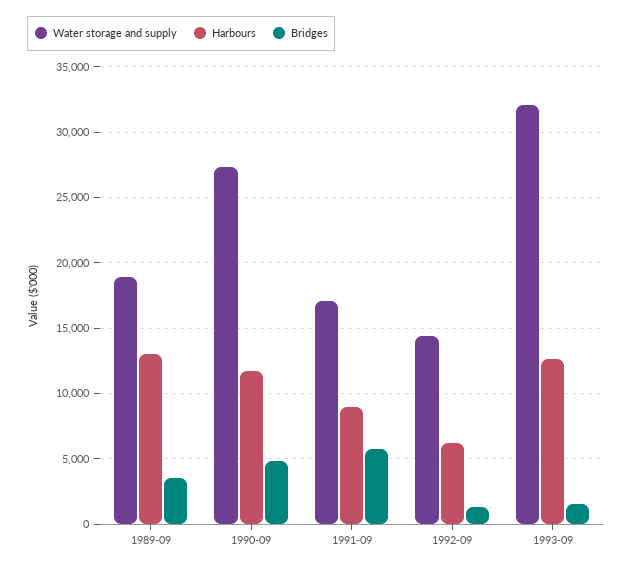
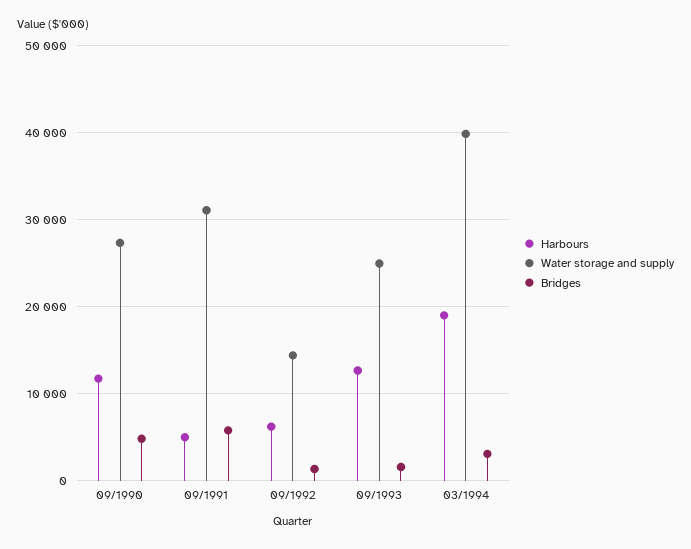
Water storage and supply, 1989-09: 19000 -> none
Harbours, 1989-09: 13000 -> none
Bridges, 1989-09: 3500 -> none
Water storage and supply, 1991-09: 17000 -> 31000
Harbours, 1991-09: 9000 -> 5000
Water storage and supply, 1993-09: 32000 -> 25000
Harbours, 03/1994: none -> 19000
Water storage and supply, 03/1994: none -> 40000
Bridges, 03/1994: none -> 3000

